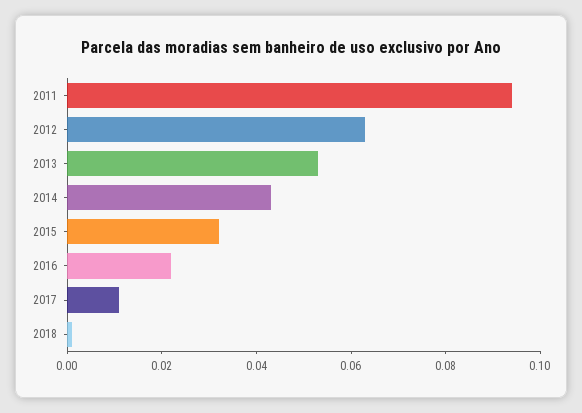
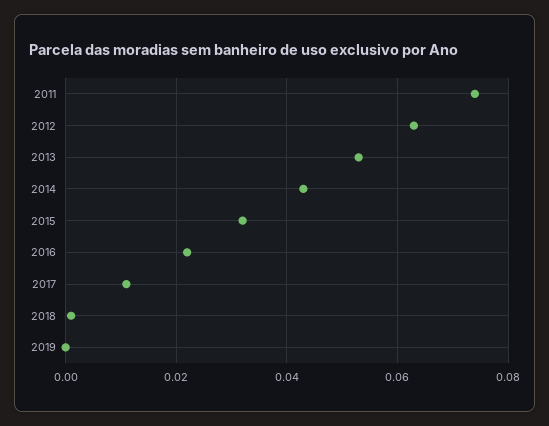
2011: 0.095 -> 0.075
2019: none -> 0

